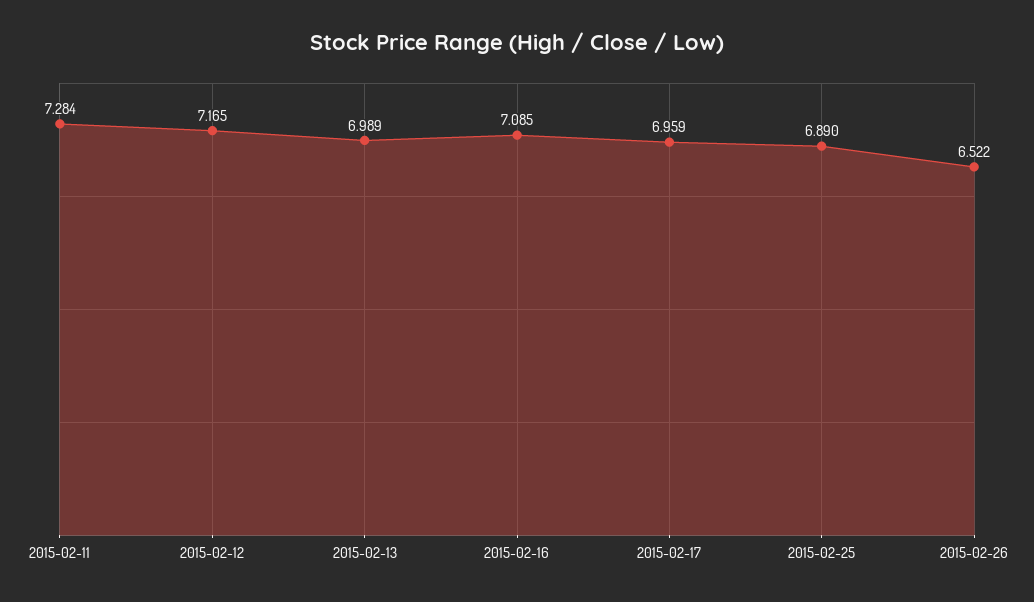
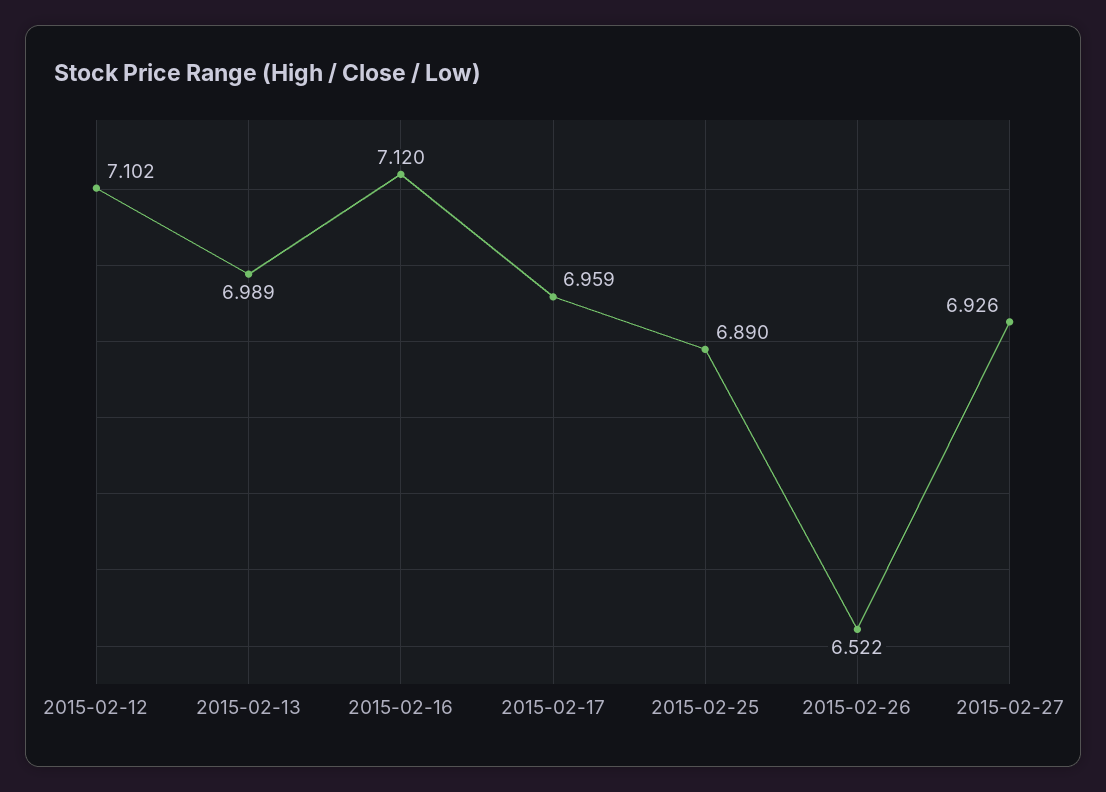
2015-02-11: 7.284 -> none
2015-02-12: 7.165 -> 7.102
2015-02-16: 7.085 -> 7.12
2015-02-27: none -> 6.926

